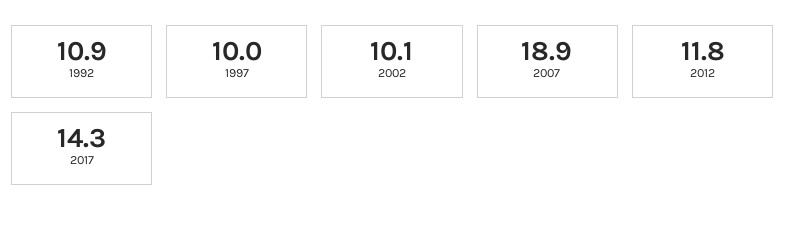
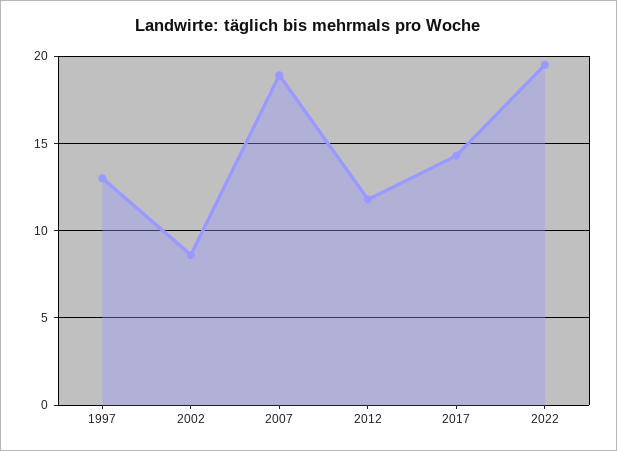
1992: 10.9 -> none
1997: 10 -> 13
2002: 10.1 -> 8.5
2022: none -> 19.5

